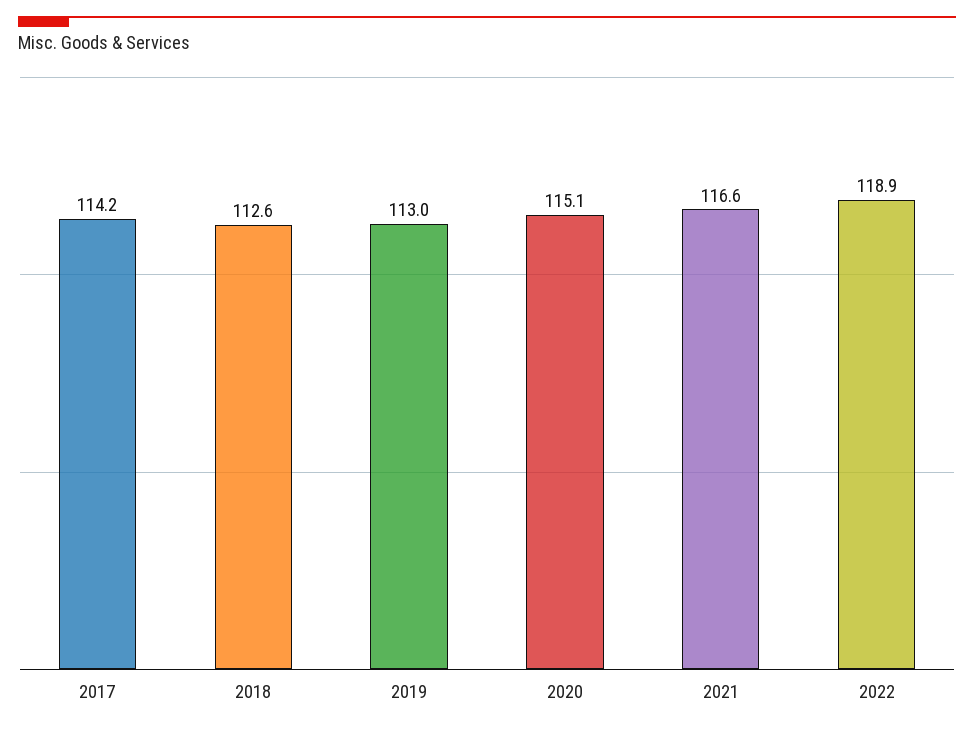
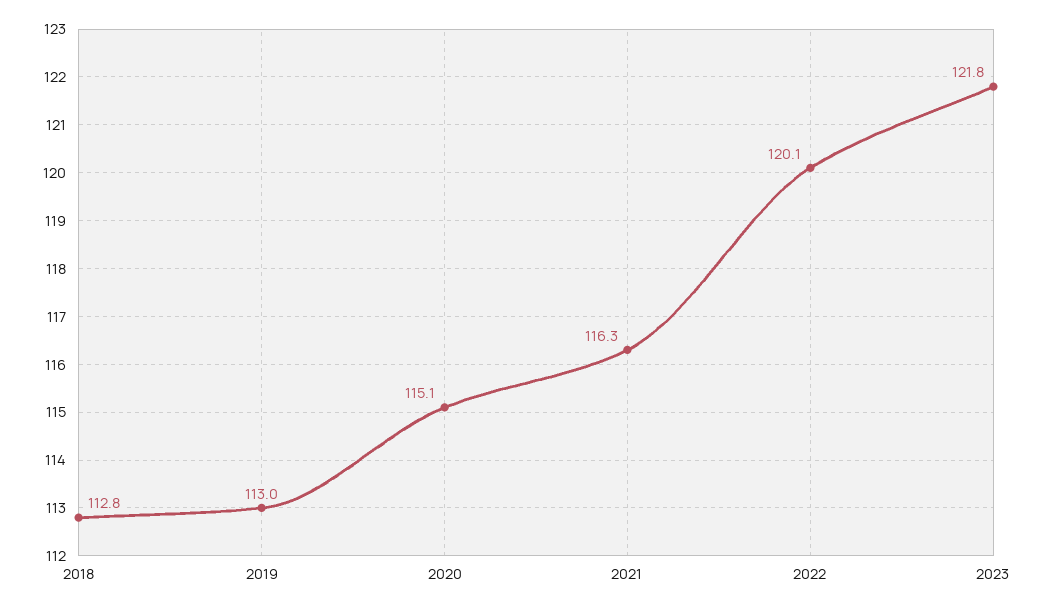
2017: 114.2 -> none
2018: 112.6 -> 112.8
2021: 116.6 -> 116.3
2022: 118.9 -> 120.1
2023: none -> 121.8

